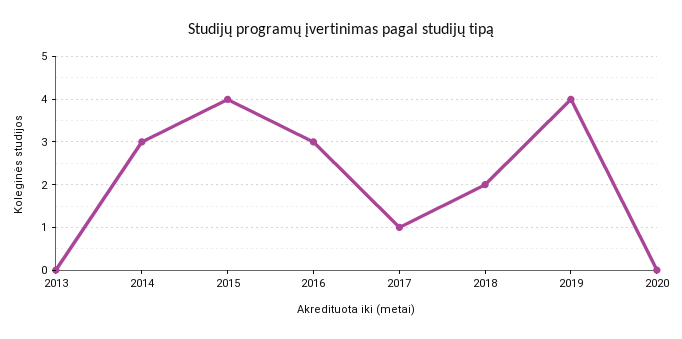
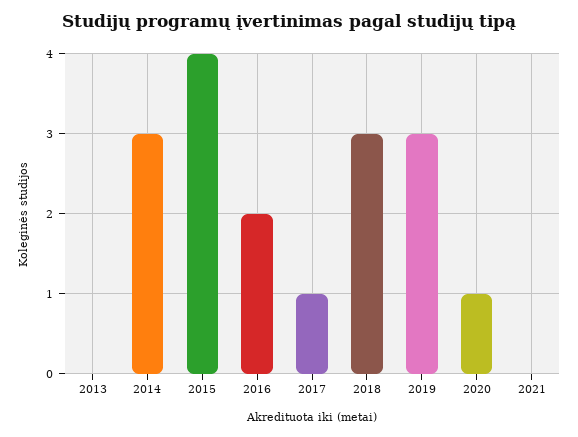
2016: 3 -> 2
2018: 2 -> 3
2019: 4 -> 3
2020: 0 -> 1
2021: none -> 0

